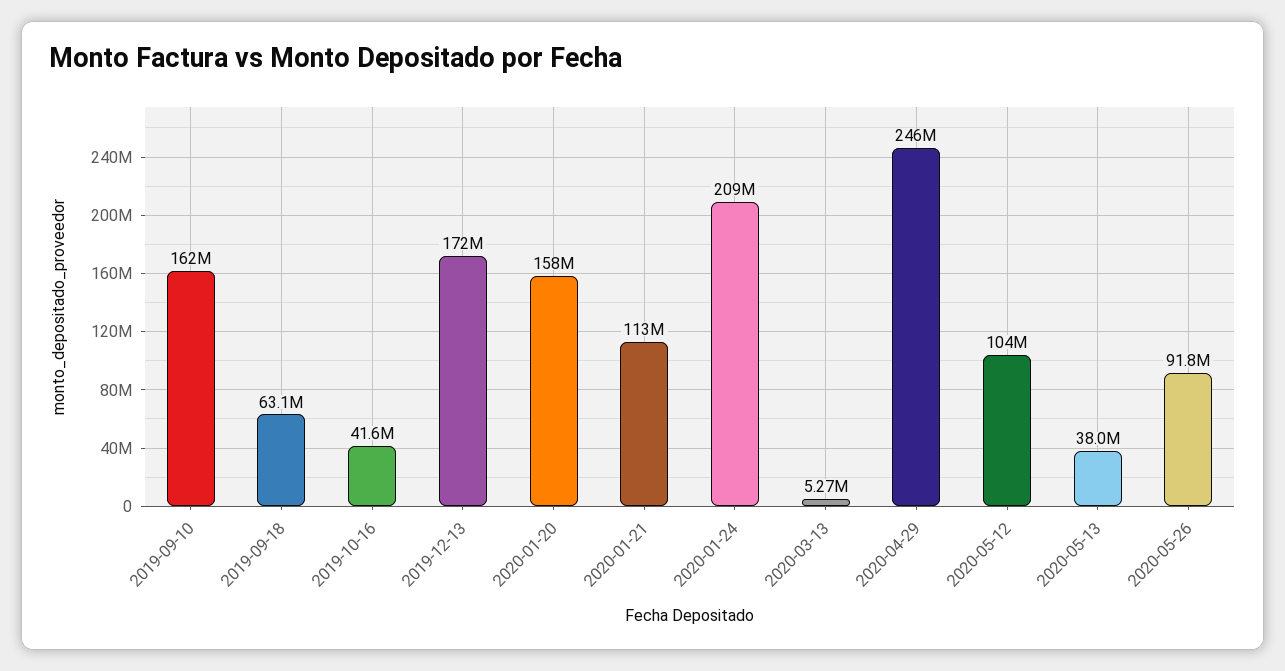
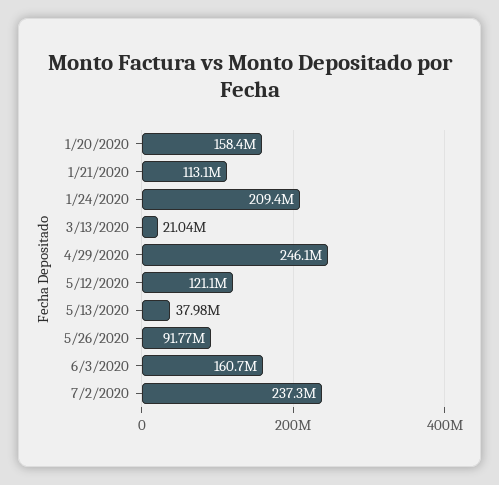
2019-09-10: 162000000 -> none
2019-09-18: 63100000 -> none
2019-10-16: 41600000 -> none
2019-12-13: 172000000 -> none
2020-03-13: 5270000 -> 21040000
2020-05-12: 104000000 -> 121100000
6/3/2020: none -> 160700000
7/2/2020: none -> 237300000

